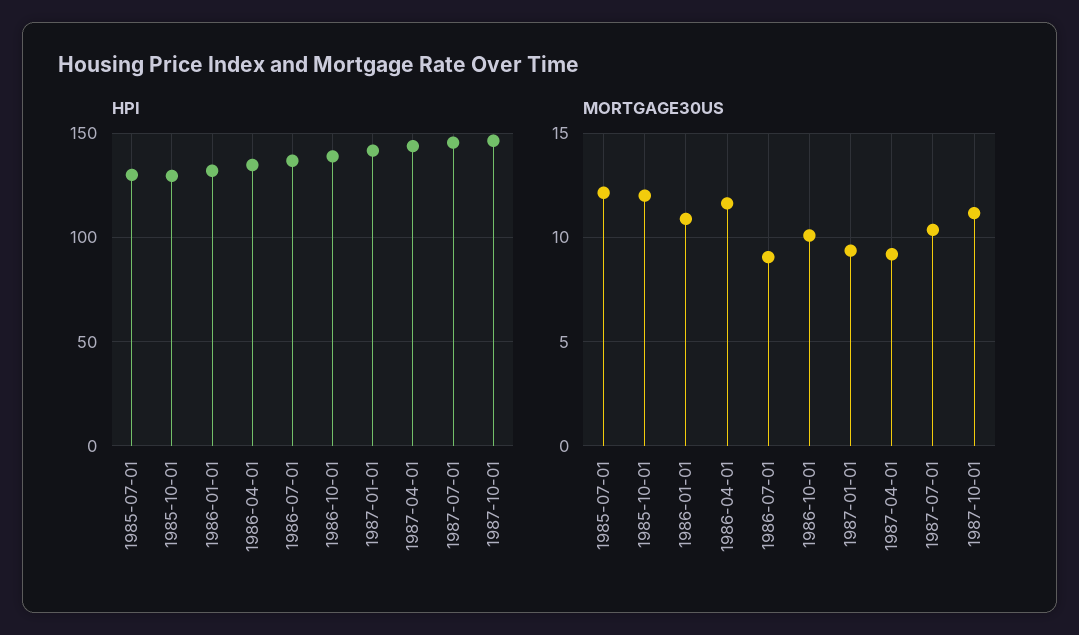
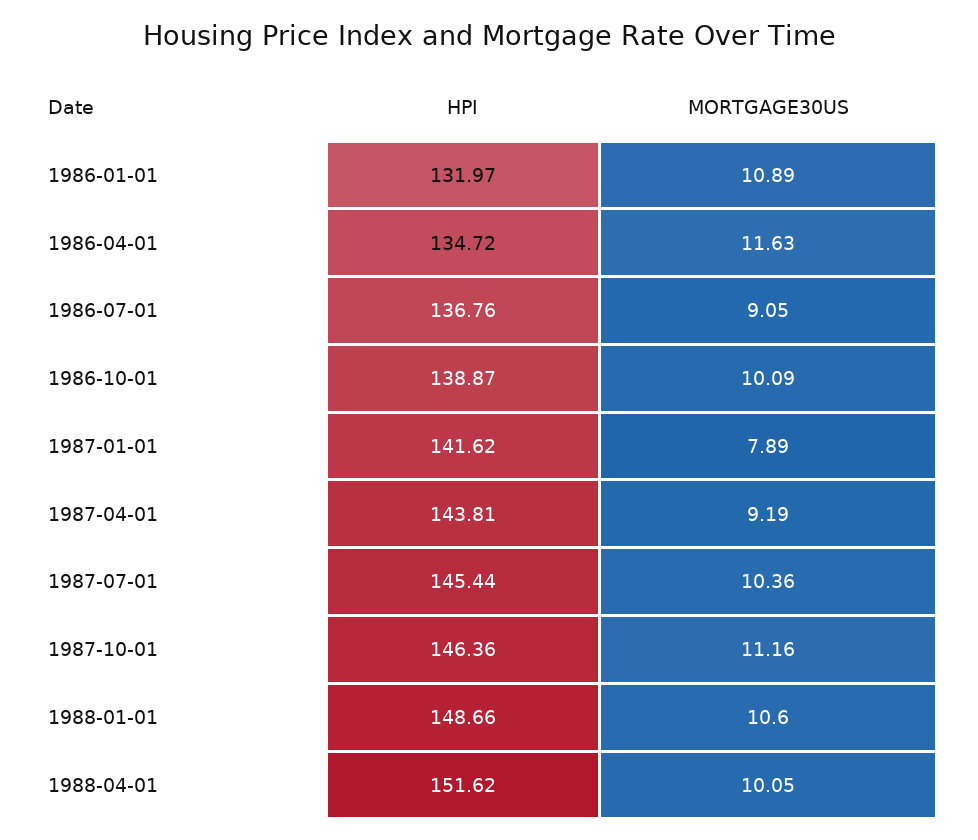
HPI, 1985-07-01: 130 -> none
HPI, 1985-10-01: 130 -> none
MORTGAGE30US, 1985-07-01: 12 -> none
MORTGAGE30US, 1985-10-01: 12 -> none
MORTGAGE30US, 1987-01-01: 9.5 -> 7.89
HPI, 1988-01-01: none -> 148.66
MORTGAGE30US, 1988-01-01: none -> 10.6
HPI, 1988-04-01: none -> 151.62
MORTGAGE30US, 1988-04-01: none -> 10.05

